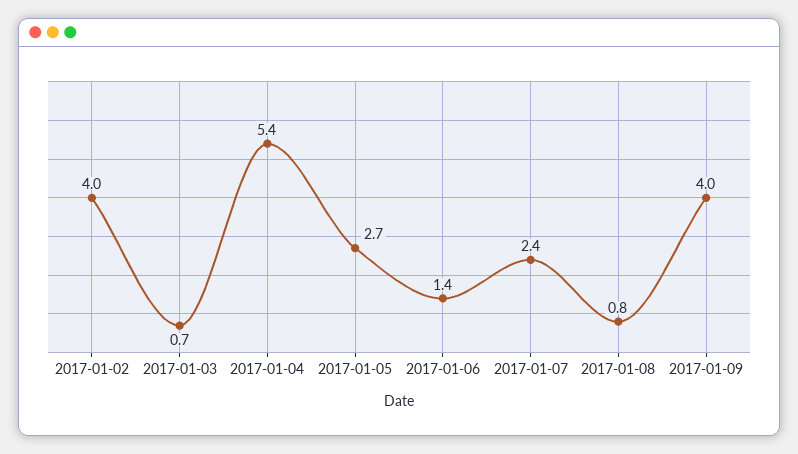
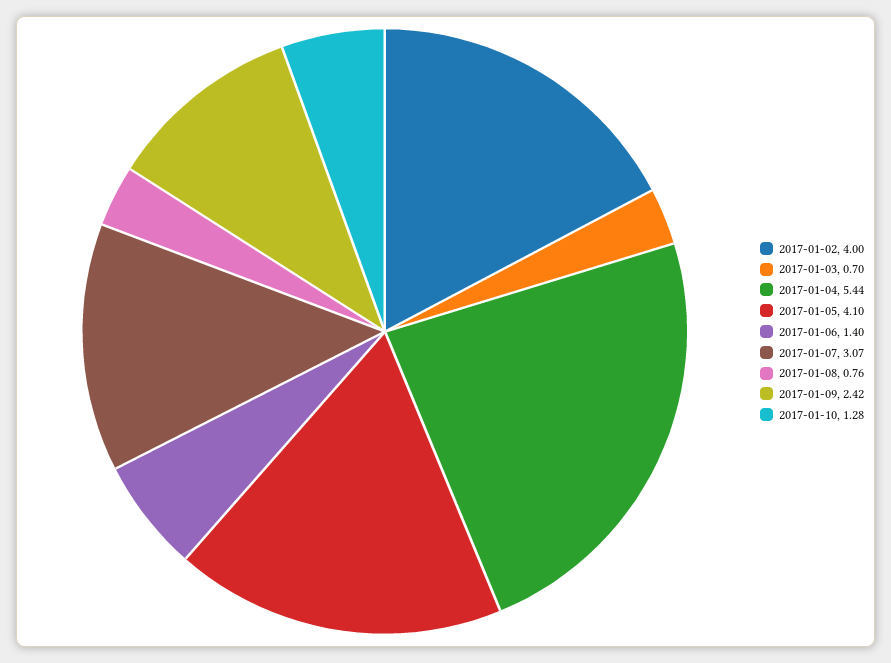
2017-01-05: 2.7 -> 4.1
2017-01-07: 2.4 -> 3.07
2017-01-09: 4 -> 2.42
2017-01-10: none -> 1.28

